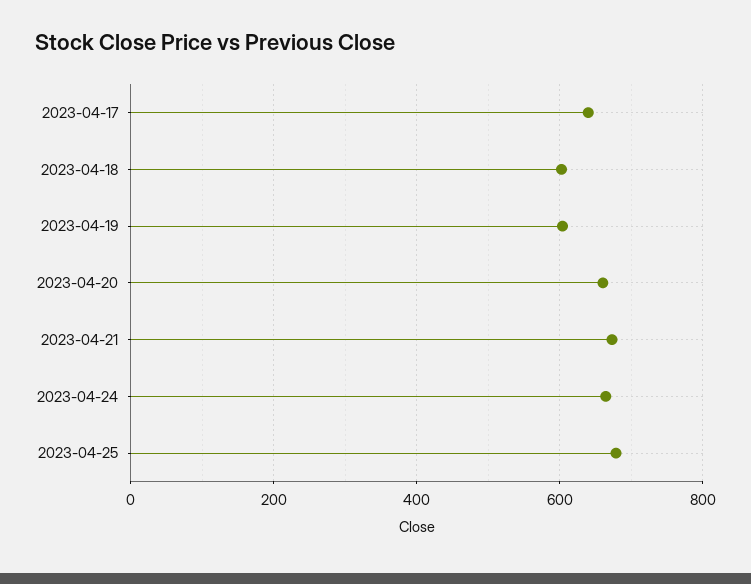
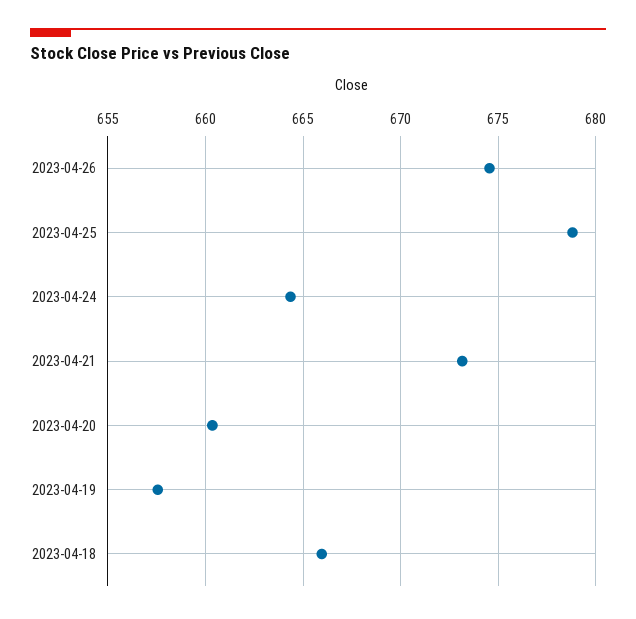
2023-04-17: 640 -> none
2023-04-18: 600 -> 666
2023-04-19: 600 -> 657.5
2023-04-26: none -> 674.5

